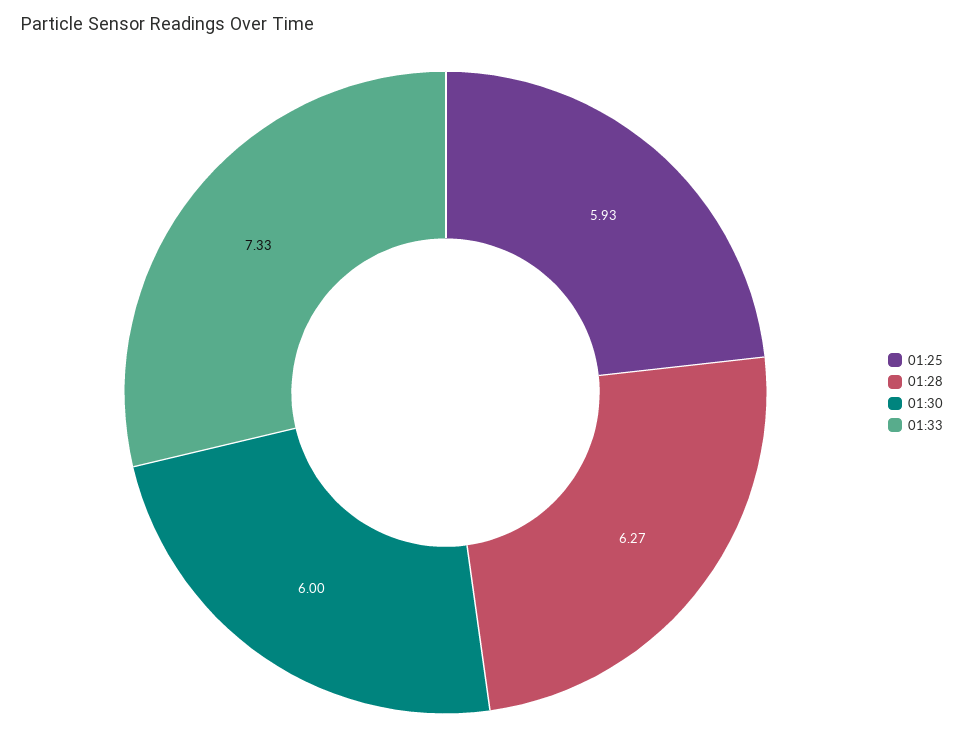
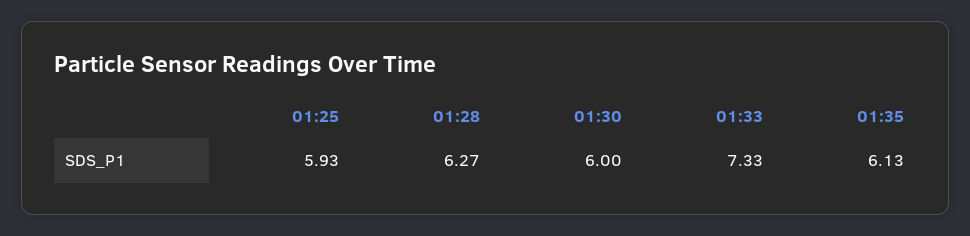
01:35: none -> 6.13

